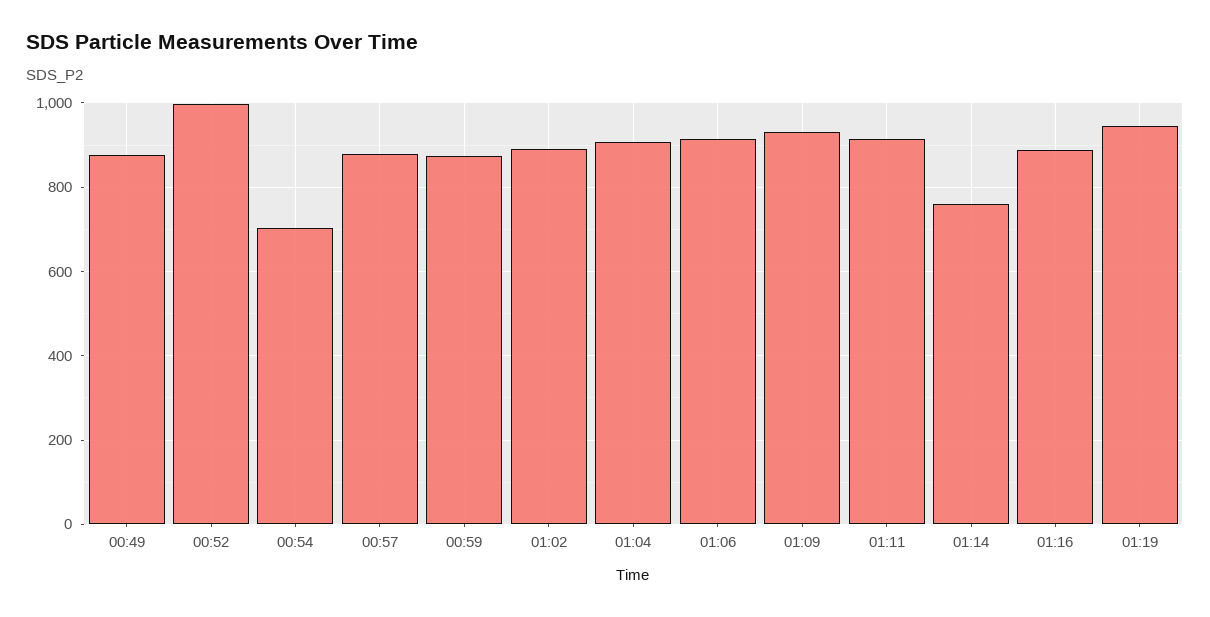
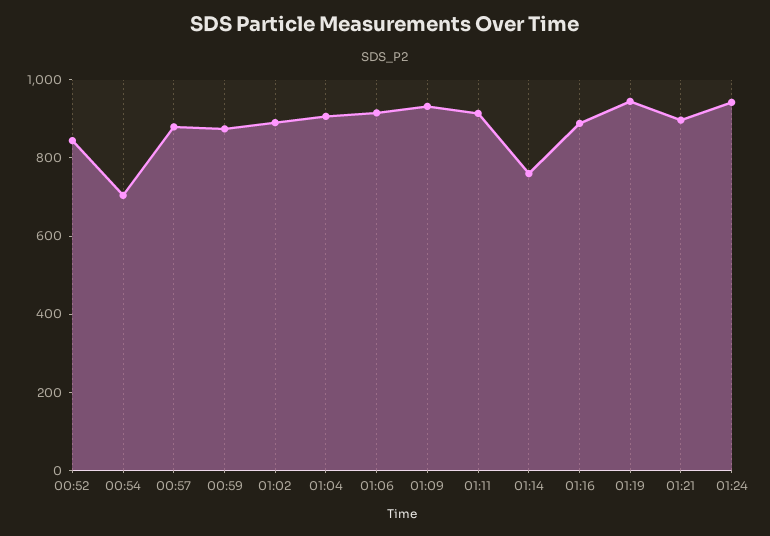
00:49: 880 -> none
00:52: 1000 -> 850
01:21: none -> 900
01:24: none -> 950

